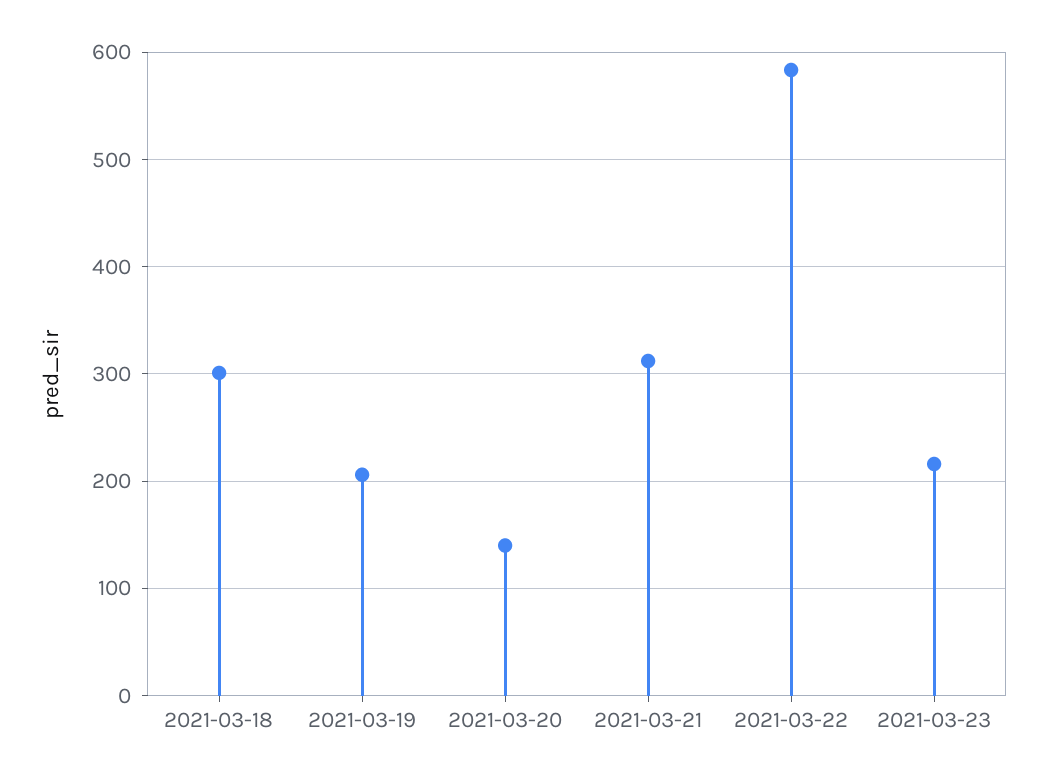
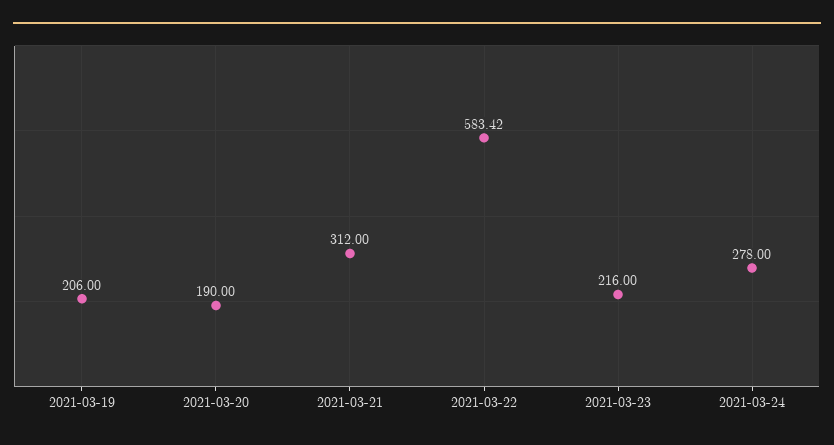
2021-03-18: 300 -> none
2021-03-20: 140 -> 190
2021-03-24: none -> 278

